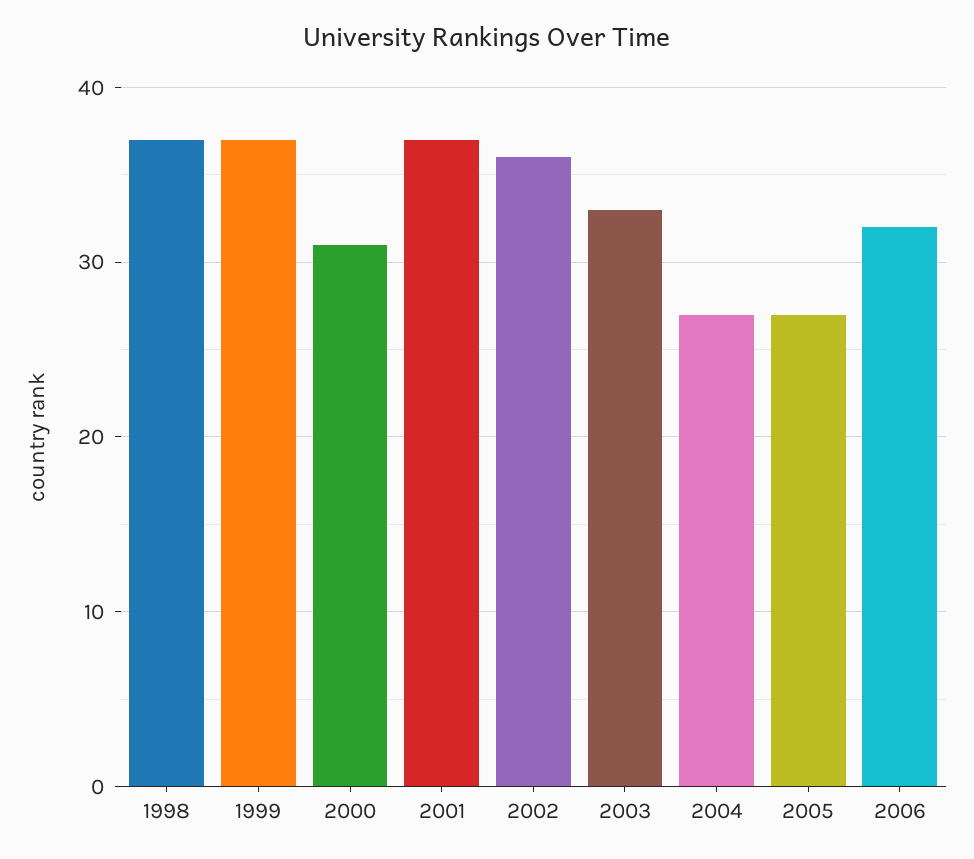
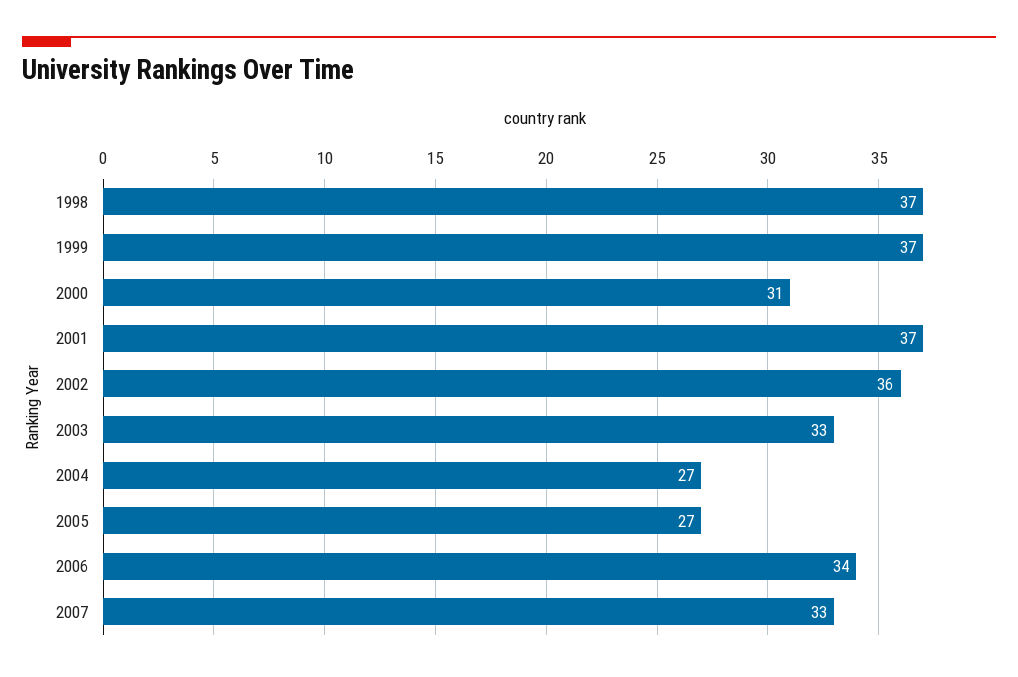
2006: 32 -> 34
2007: none -> 33

